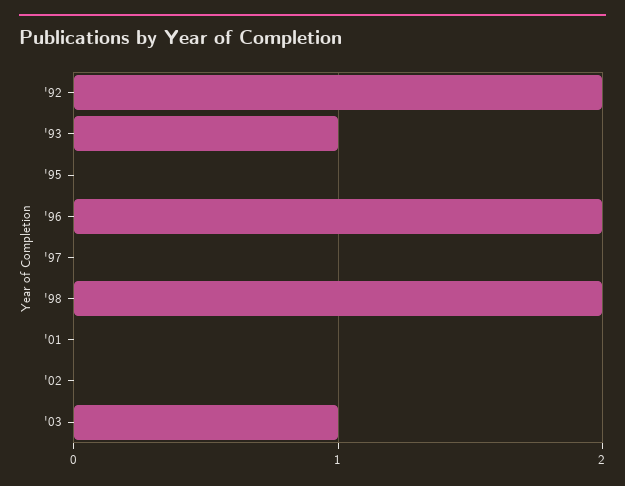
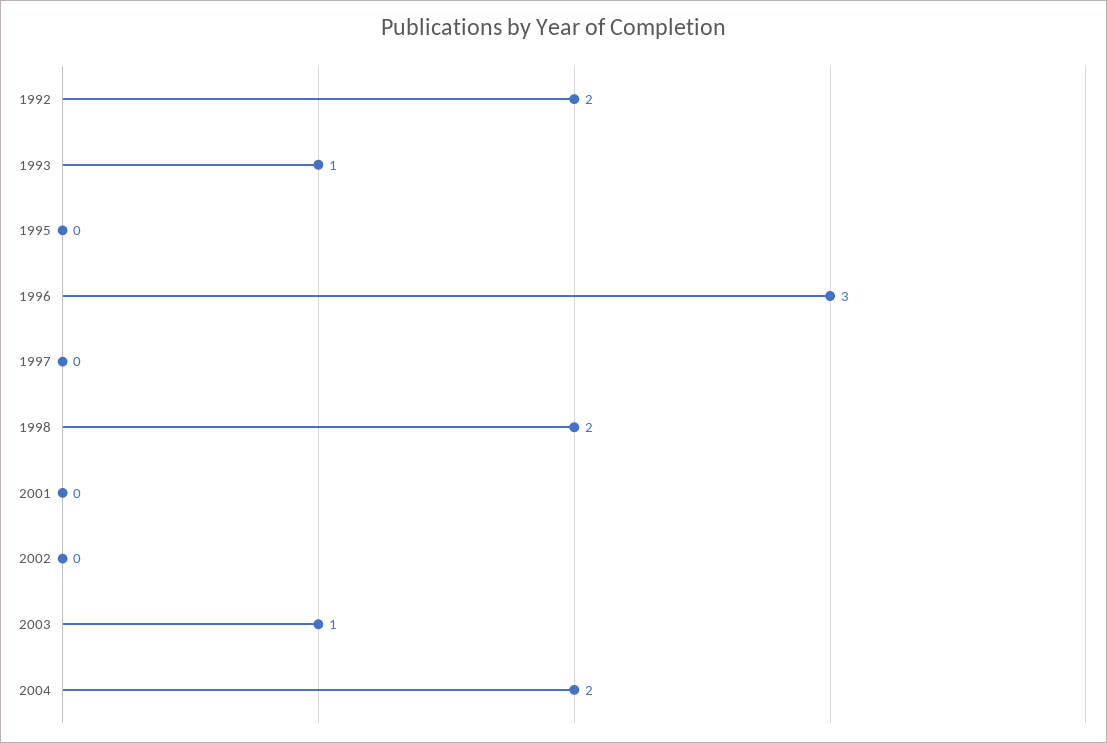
'96: 2 -> 3
2004: none -> 2

